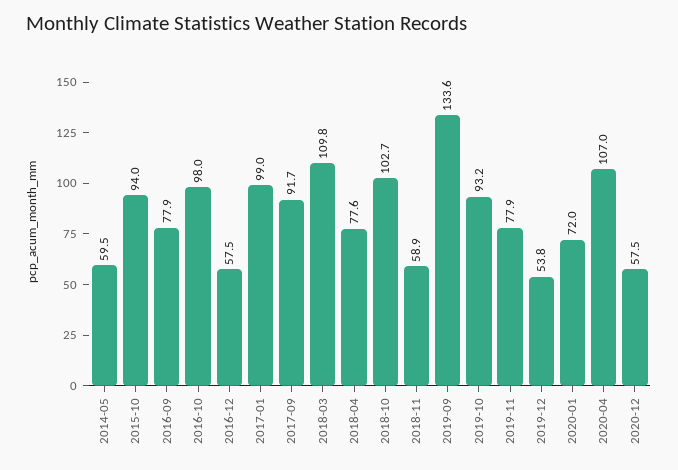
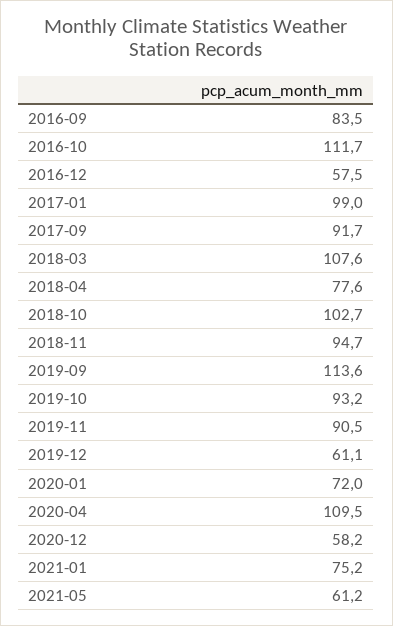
2014-05: 59.5 -> none
2015-10: 94 -> none
2016-09: 77.9 -> 83.5
2016-10: 98 -> 111.7
2018-03: 109.8 -> 107.6
2018-11: 58.9 -> 94.7
2019-09: 133.6 -> 113.6
2019-11: 77.9 -> 90.5
2019-12: 53.8 -> 61.1
2020-04: 107 -> 109.5
2020-12: 57.5 -> 58.2
2021-01: none -> 75.2
2021-05: none -> 61.2

